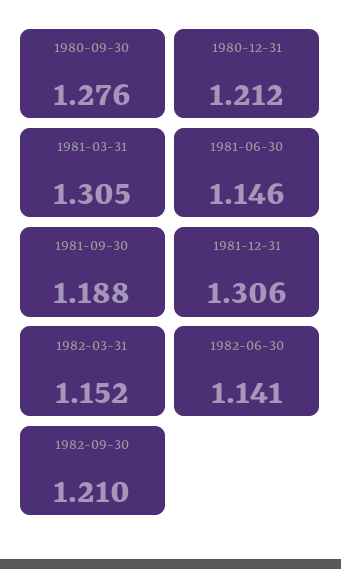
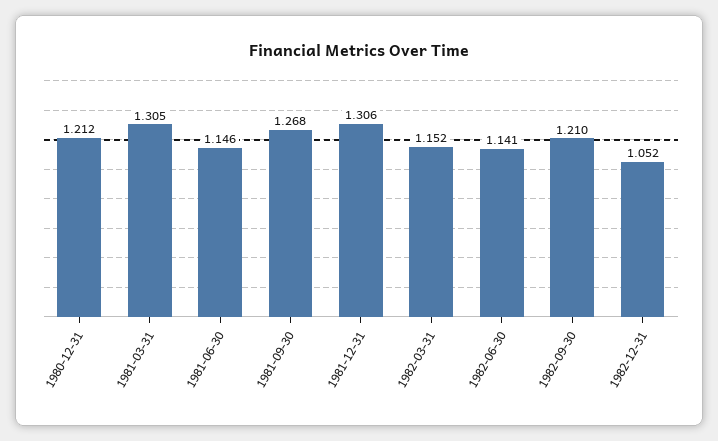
1980-09-30: 1.276 -> none
1981-09-30: 1.188 -> 1.268
1982-12-31: none -> 1.052

